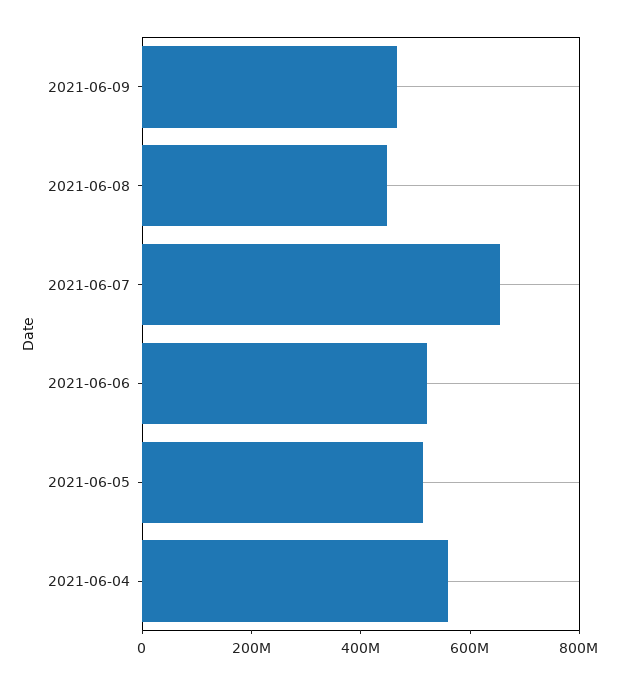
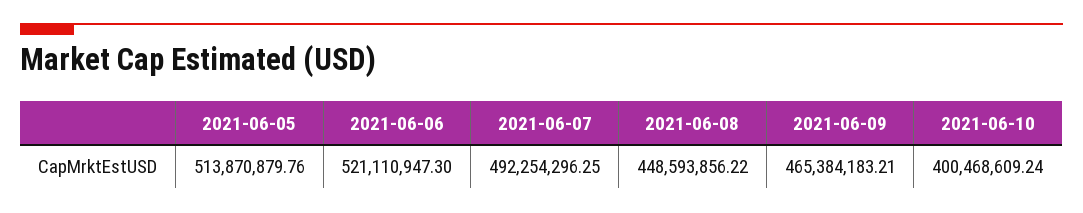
2021-06-07: 650000000 -> 492254296.25
2021-06-04: 550000000 -> none
2021-06-10: none -> 400468609.24

